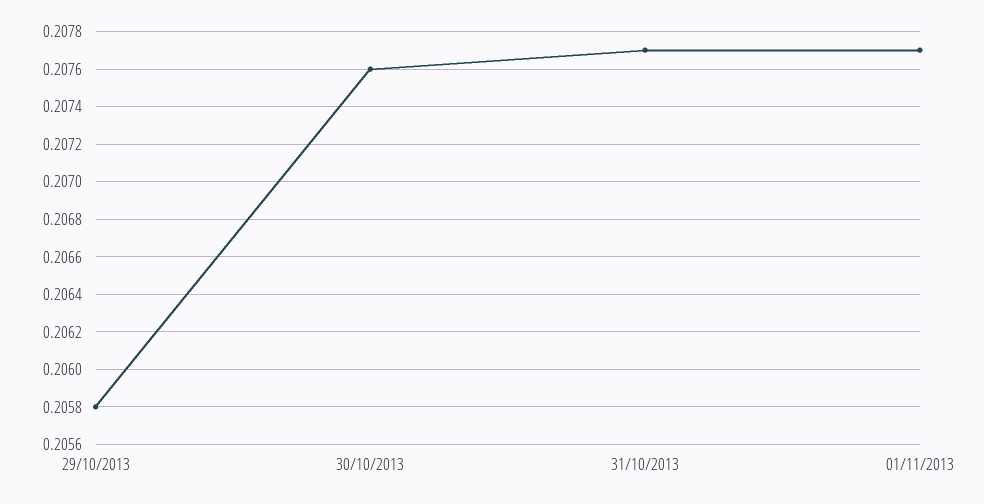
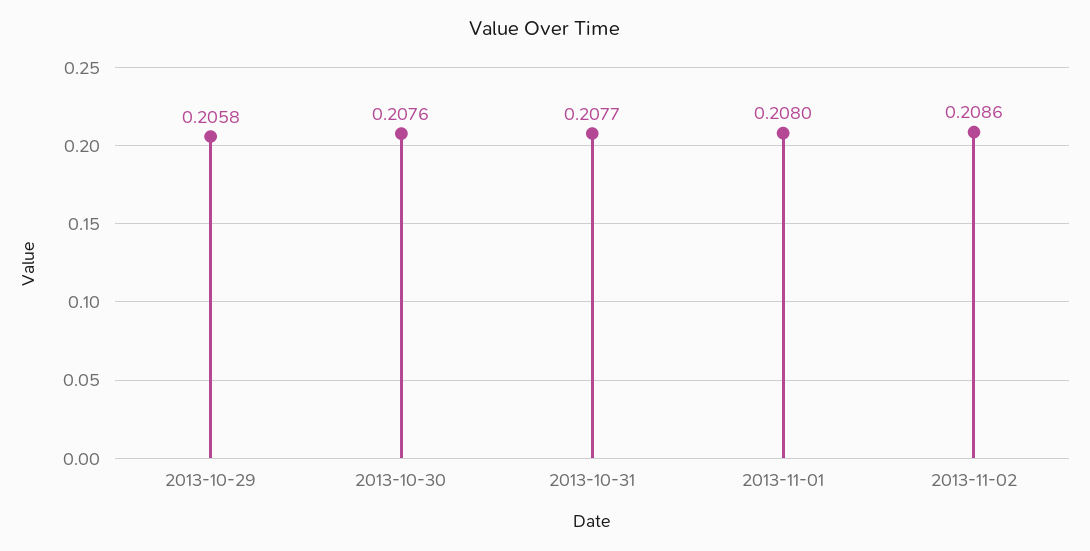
01/11/2013: 0.2077 -> 0.208
2013-11-02: none -> 0.2086

